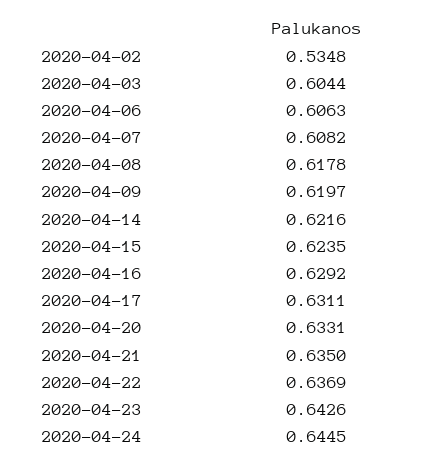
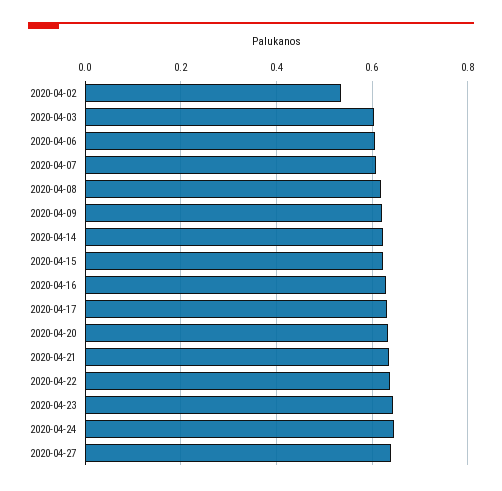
2020-04-27: none -> 0.64

